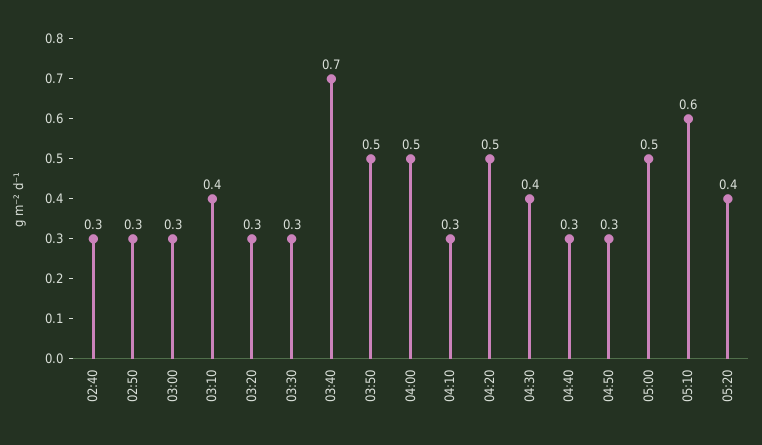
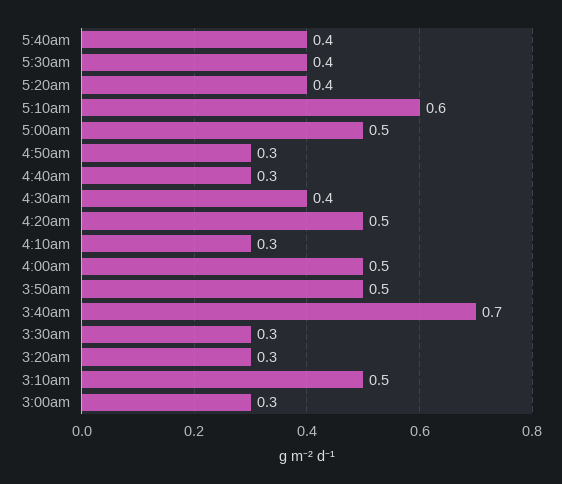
02:40: 0.3 -> none
02:50: 0.3 -> none
03:10: 0.4 -> 0.5
5:40am: none -> 0.4
5:30am: none -> 0.4

